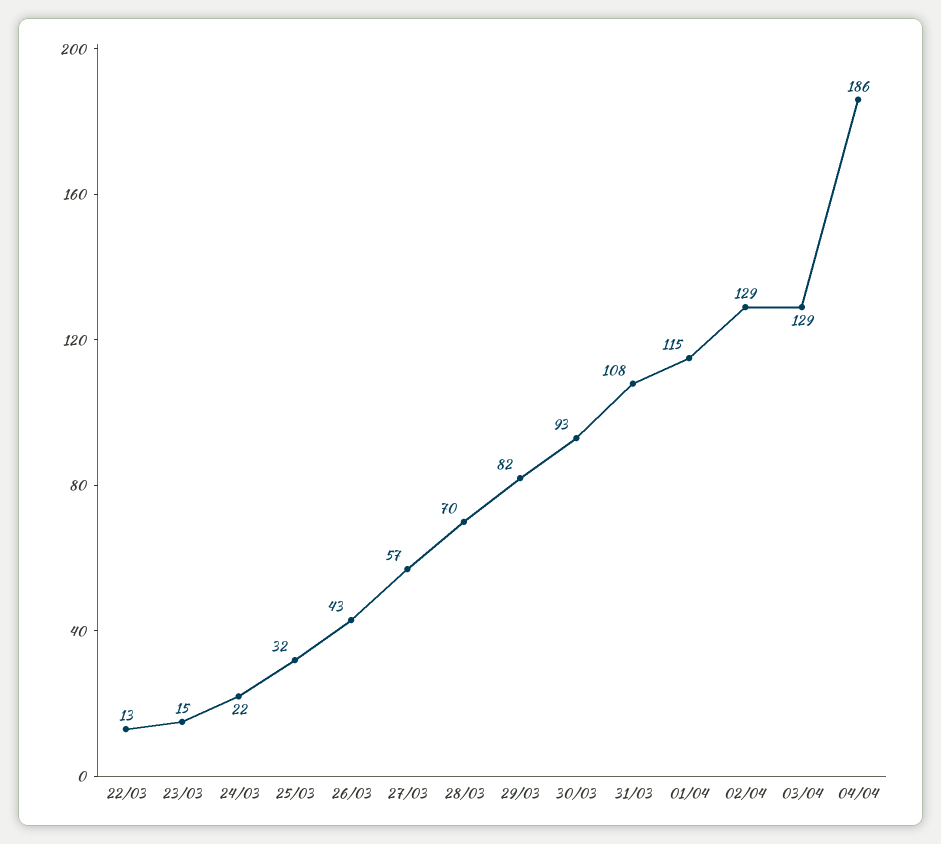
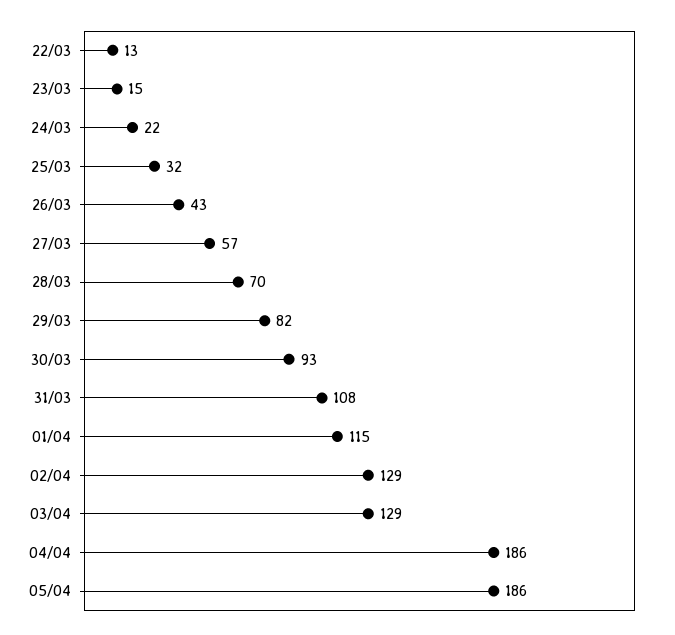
05/04: none -> 186

